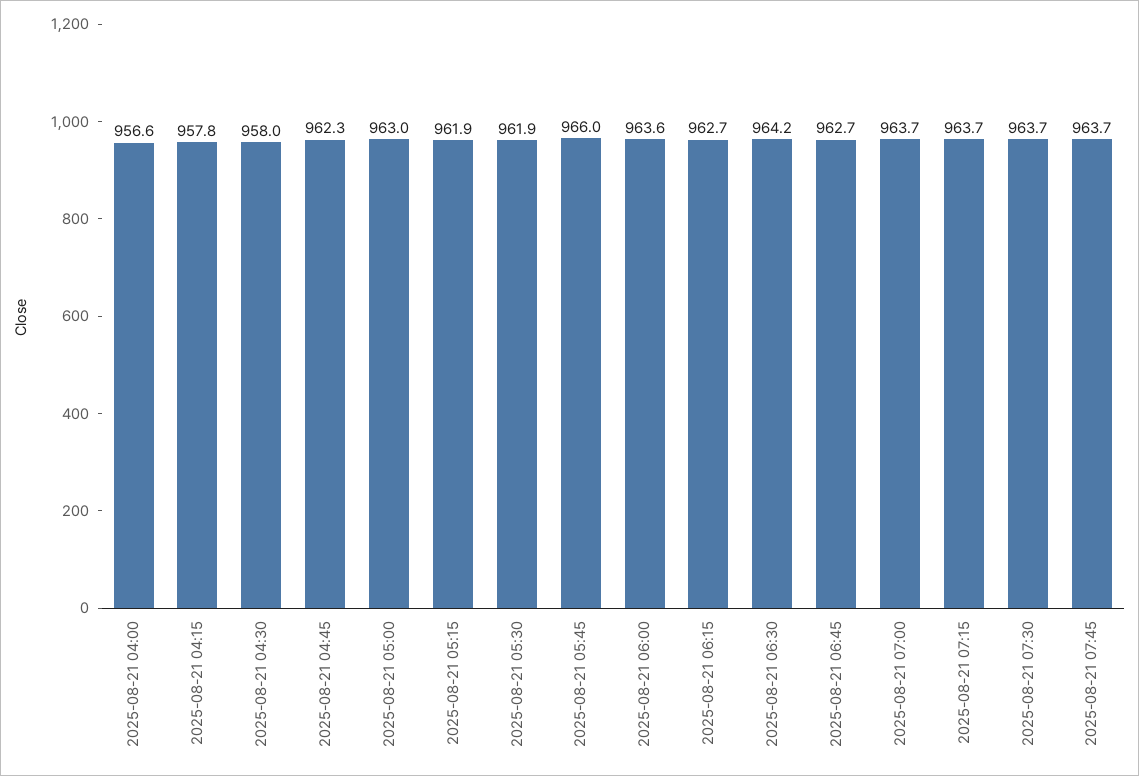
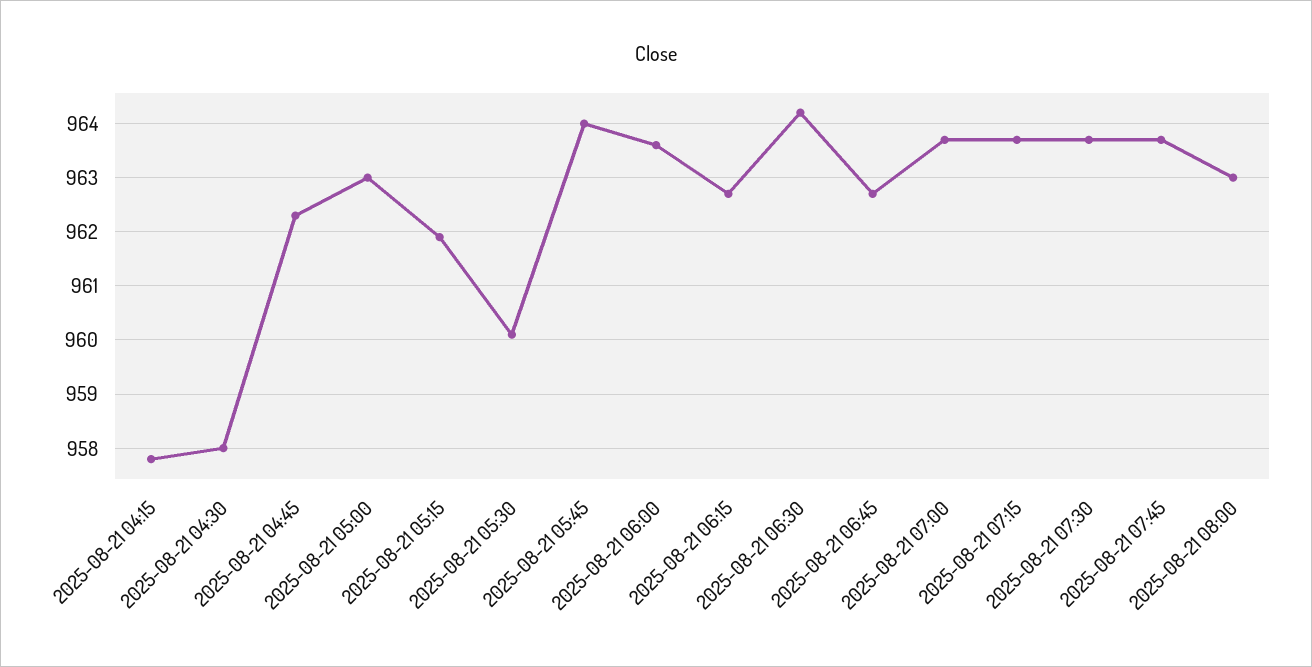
2025-08-21 04:00: 956.6 -> none
2025-08-21 05:30: 961.9 -> 960
2025-08-21 05:45: 966 -> 964
2025-08-21 08:00: none -> 963

